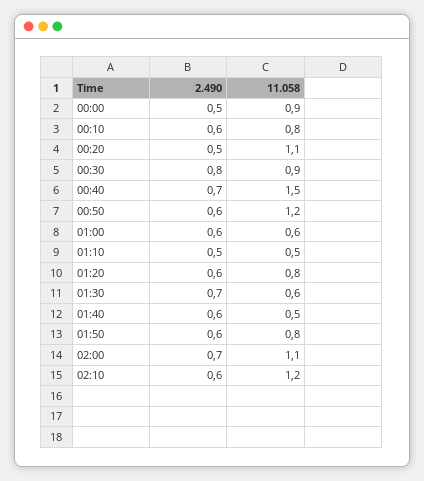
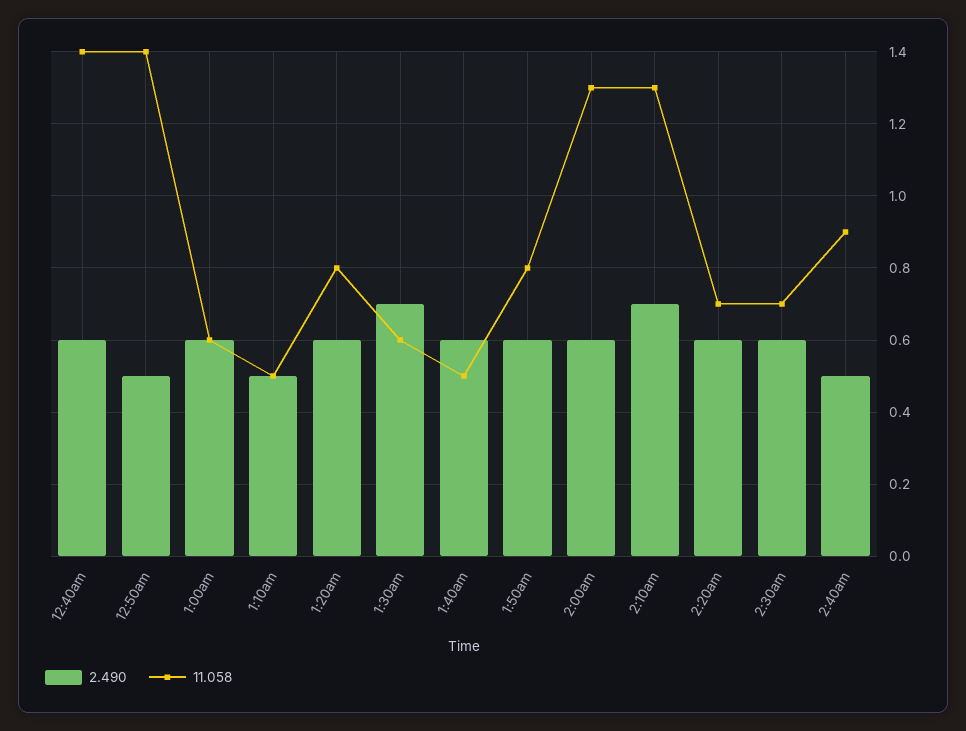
2.490, 00:00: 0.5 -> none
11.058, 00:00: 0.9 -> none
2.490, 00:10: 0.6 -> none
11.058, 00:10: 0.8 -> none
2.490, 00:20: 0.5 -> none
11.058, 00:20: 1.1 -> none
2.490, 00:30: 0.8 -> none
11.058, 00:30: 0.9 -> none
2.490, 00:40: 0.7 -> 0.6
11.058, 00:40: 1.5 -> 1.4
2.490, 00:50: 0.6 -> 0.5
11.058, 00:50: 1.2 -> 1.4
2.490, 02:00: 0.7 -> 0.6
11.058, 02:00: 1.1 -> 1.3
2.490, 02:10: 0.6 -> 0.7
11.058, 02:10: 1.2 -> 1.3
2.490, 2:20am: none -> 0.6
11.058, 2:20am: none -> 0.7
2.490, 2:30am: none -> 0.6
11.058, 2:30am: none -> 0.7
2.490, 2:40am: none -> 0.5
11.058, 2:40am: none -> 0.9

